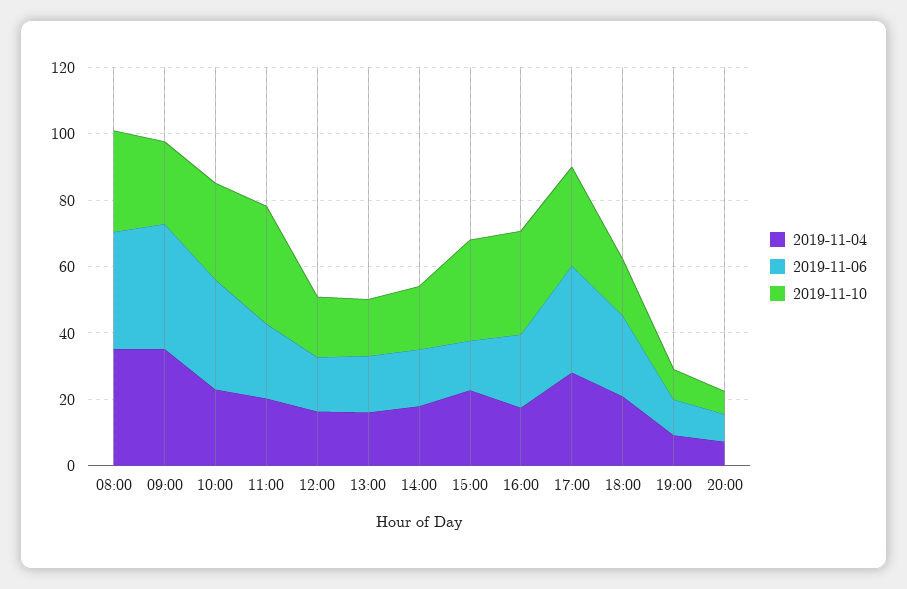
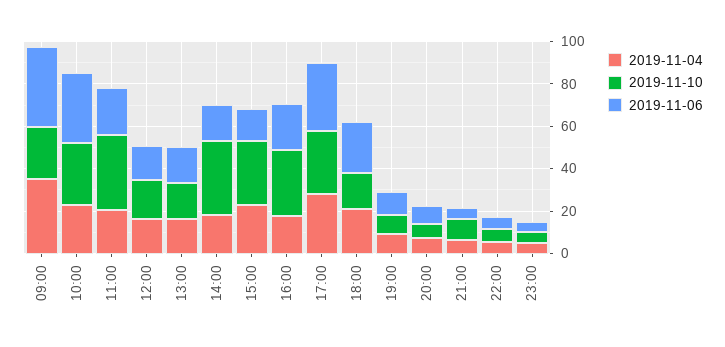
2019-11-04, 08:00: 35 -> none
2019-11-06, 08:00: 35 -> none
2019-11-10, 08:00: 30 -> none
2019-11-10, 14:00: 20 -> 35
2019-11-04, 21:00: none -> 5
2019-11-10, 21:00: none -> 10
2019-11-06, 21:00: none -> 5
2019-11-04, 22:00: none -> 5
2019-11-10, 22:00: none -> 5
2019-11-06, 22:00: none -> 5
2019-11-04, 23:00: none -> 5
2019-11-10, 23:00: none -> 5
2019-11-06, 23:00: none -> 5

